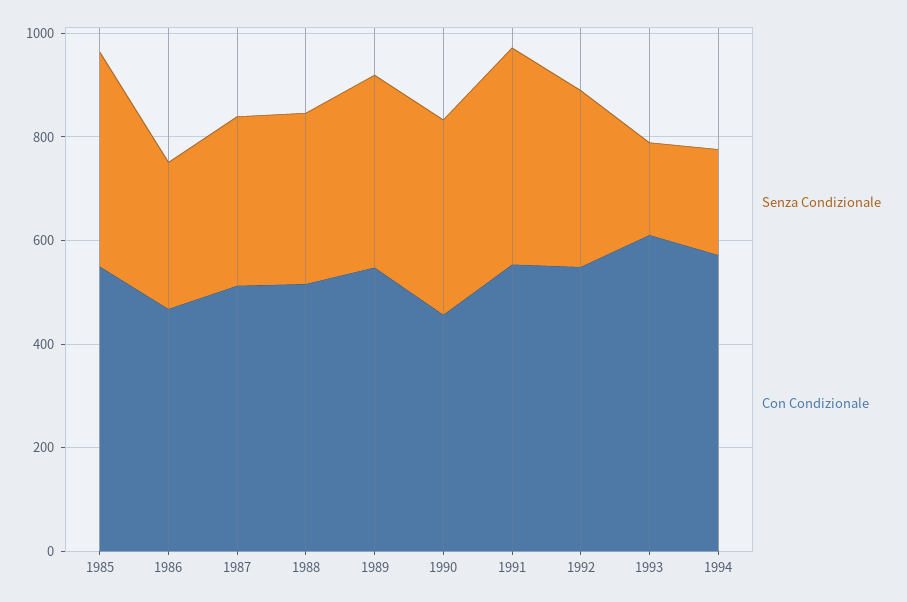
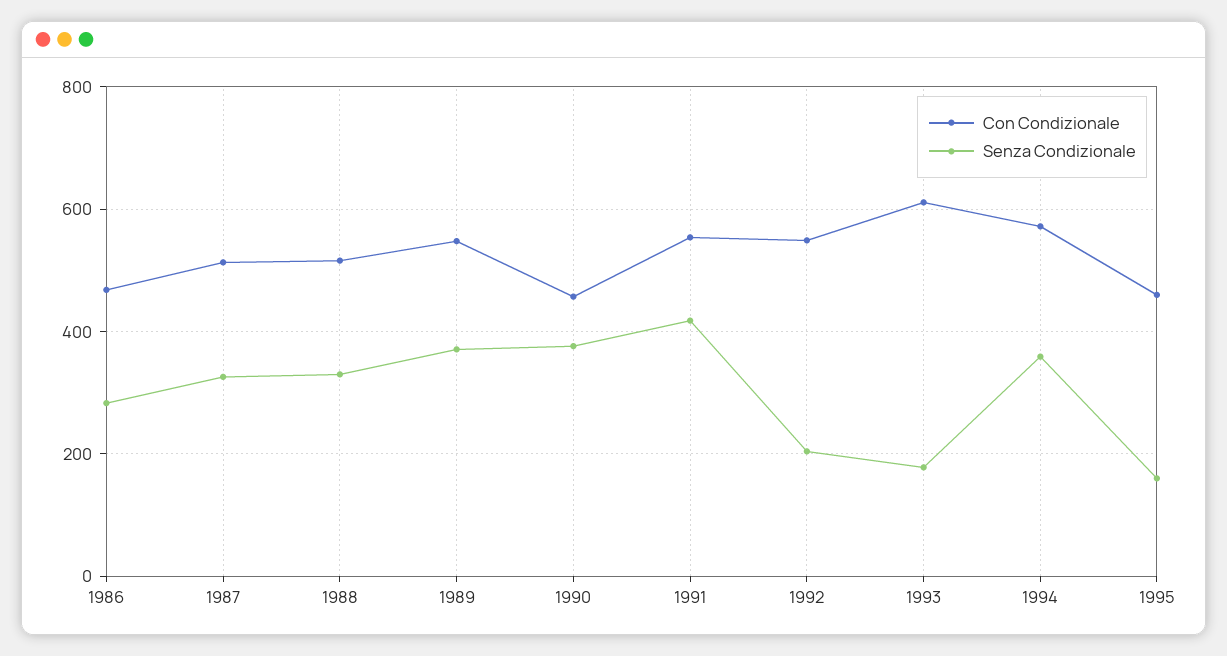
Senza Condizionale, 1985: 400 -> none
Con Condizionale, 1985: 550 -> none
Senza Condizionale, 1992: 350 -> 200
Senza Condizionale, 1994: 200 -> 360
Con Condizionale, 1995: none -> 460
Senza Condizionale, 1995: none -> 160

